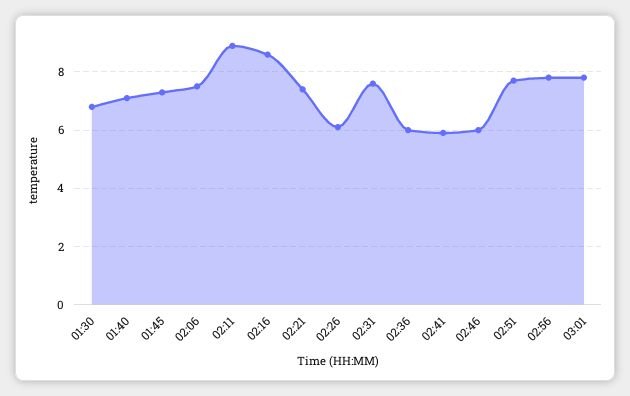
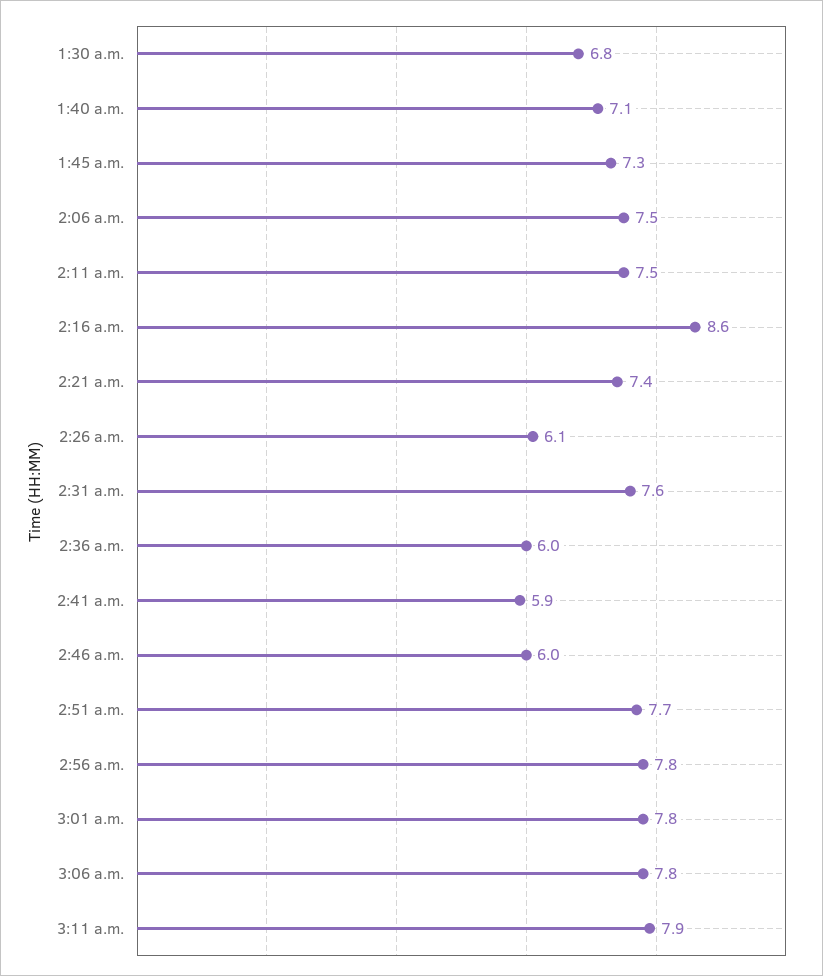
02:11: 9 -> 7.5
3:06 a.m.: none -> 7.8
3:11 a.m.: none -> 7.9

